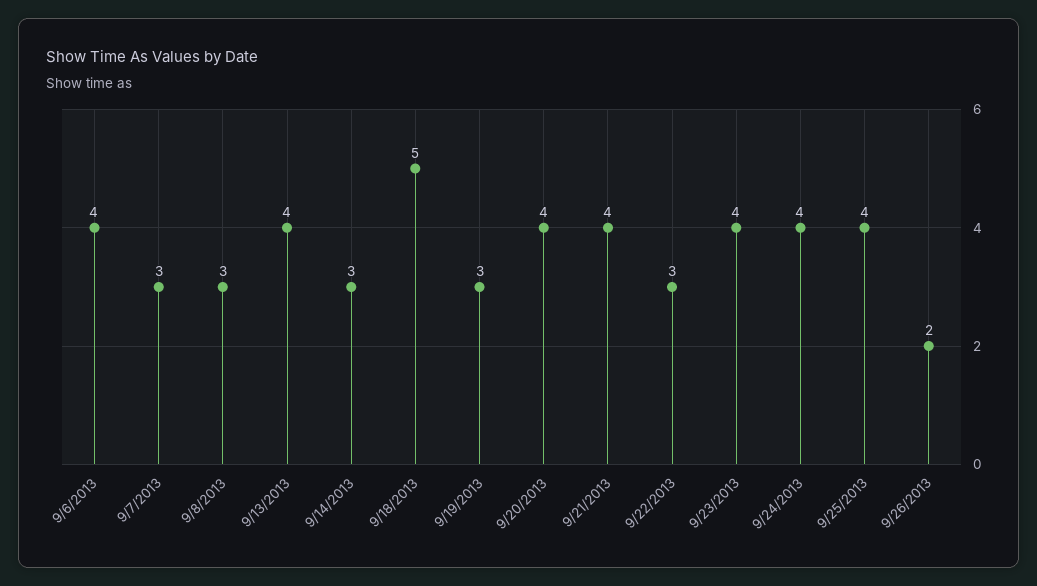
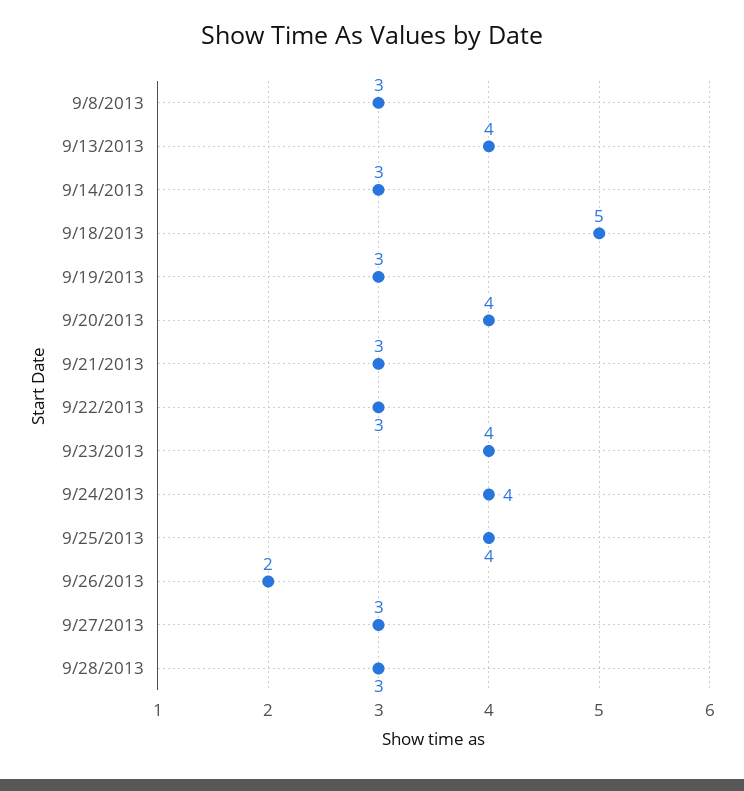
9/6/2013: 4 -> none
9/7/2013: 3 -> none
9/21/2013: 4 -> 3
9/27/2013: none -> 3
9/28/2013: none -> 3

